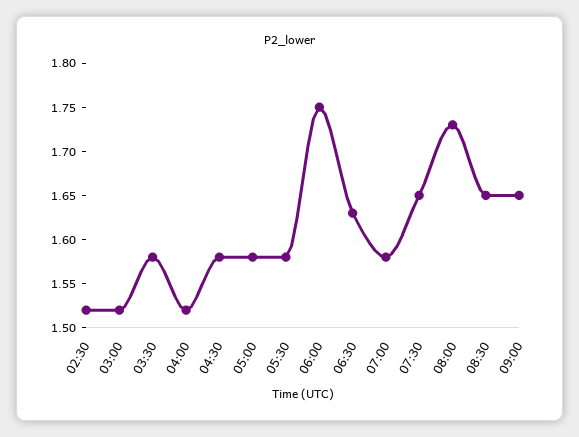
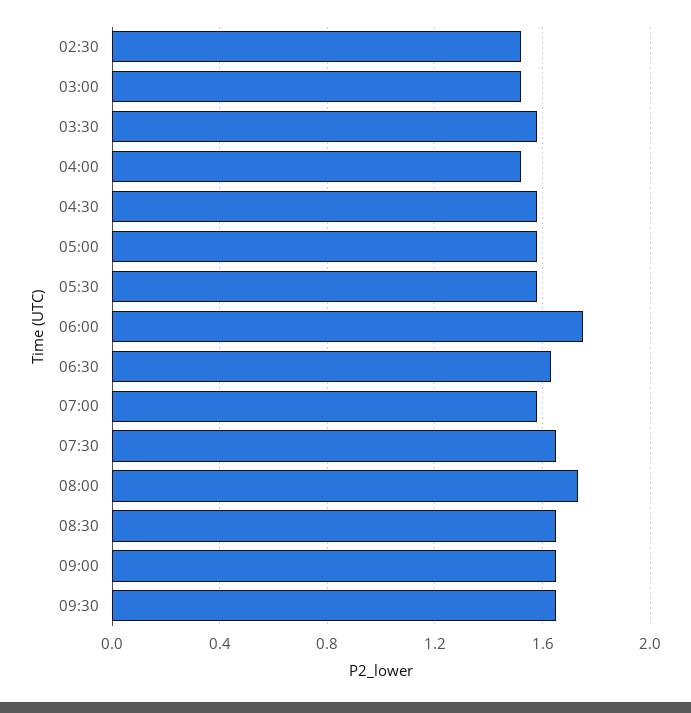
09:30: none -> 1.65

